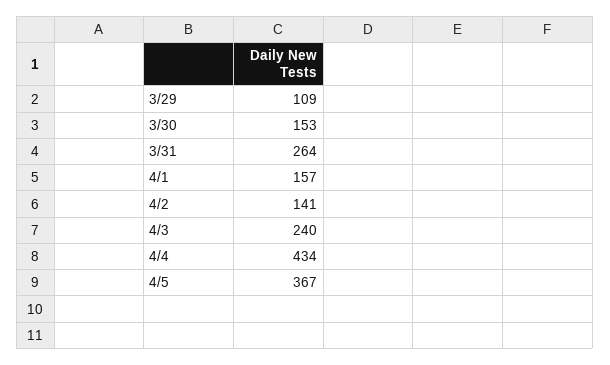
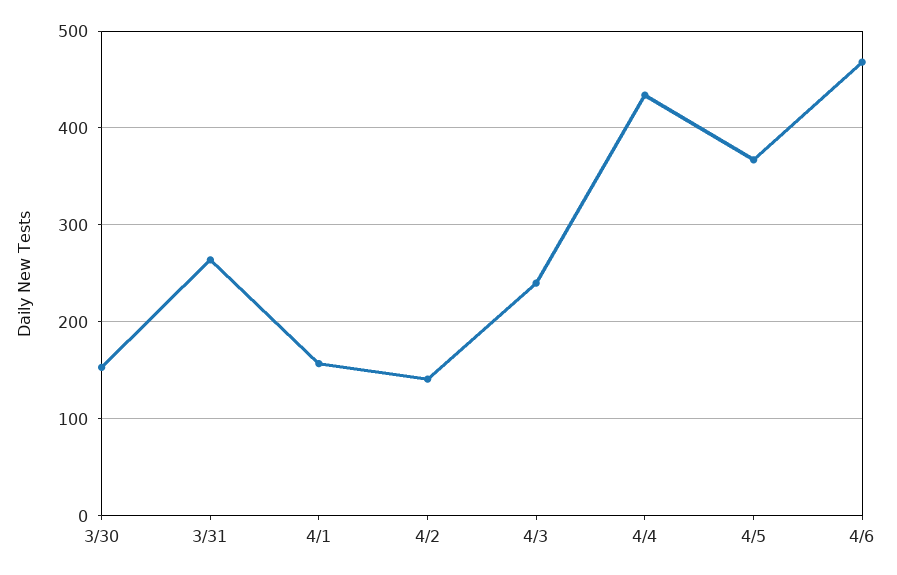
3/29: 109 -> none
4/6: none -> 470

